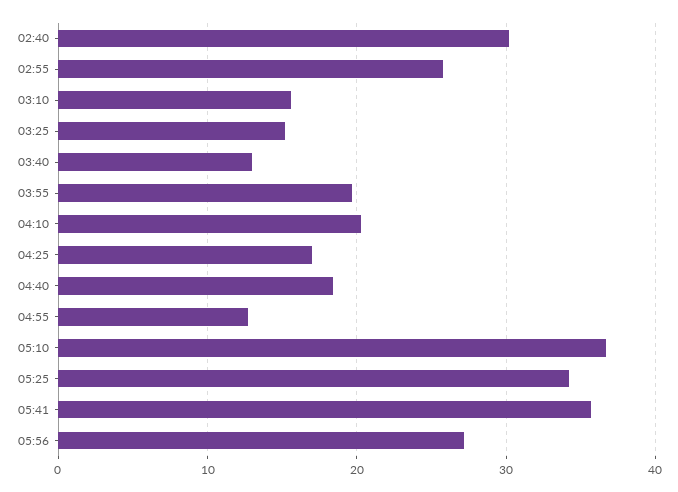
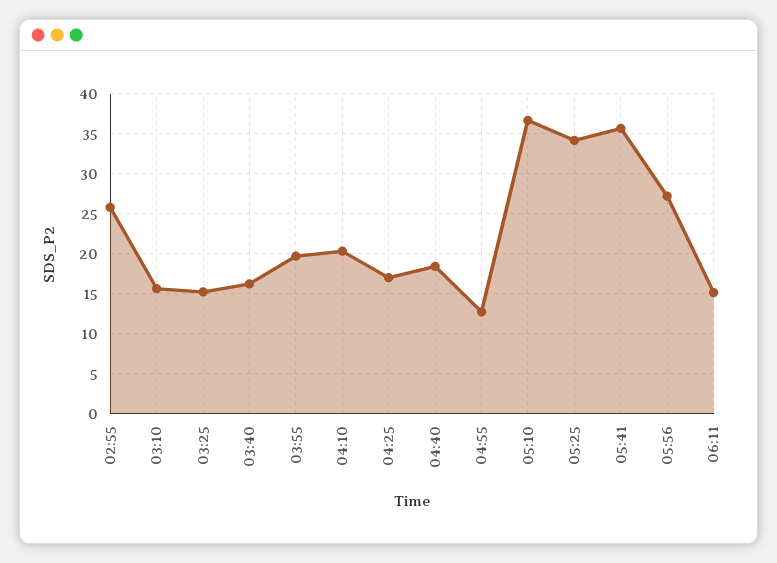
02:40: 30 -> none
03:40: 13 -> 16
06:11: none -> 15

